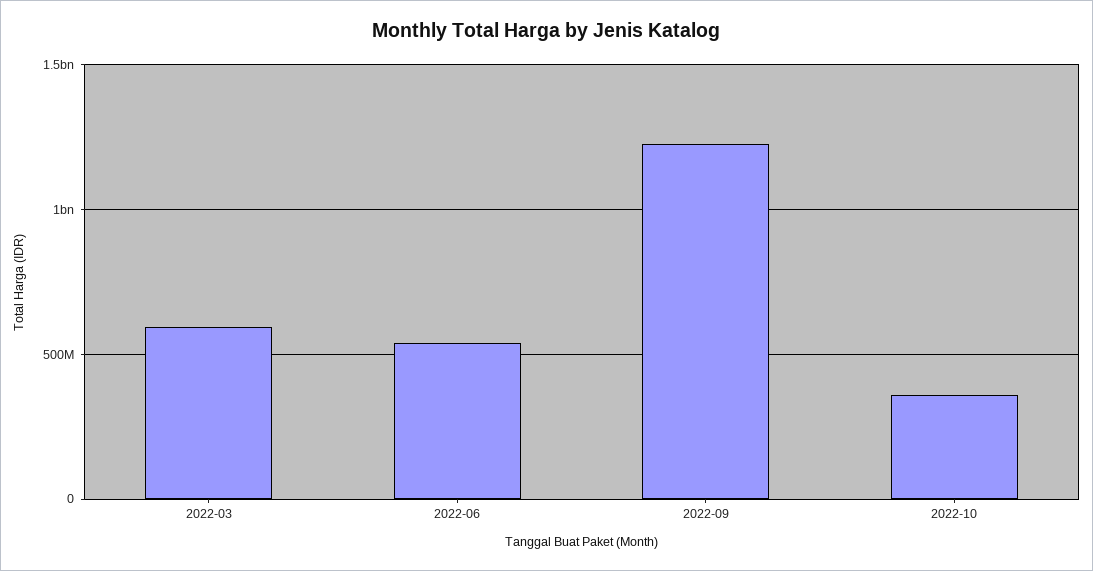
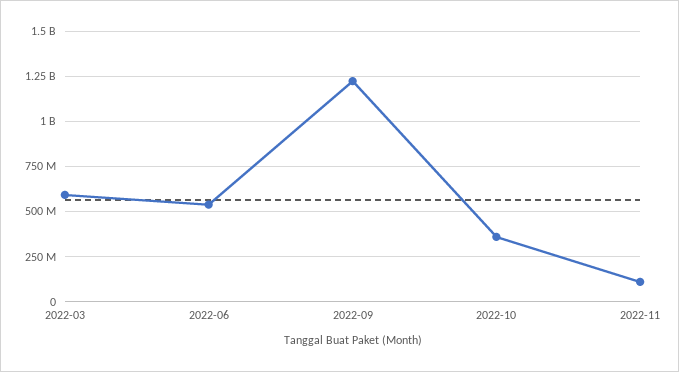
2022-11: none -> 100000000

